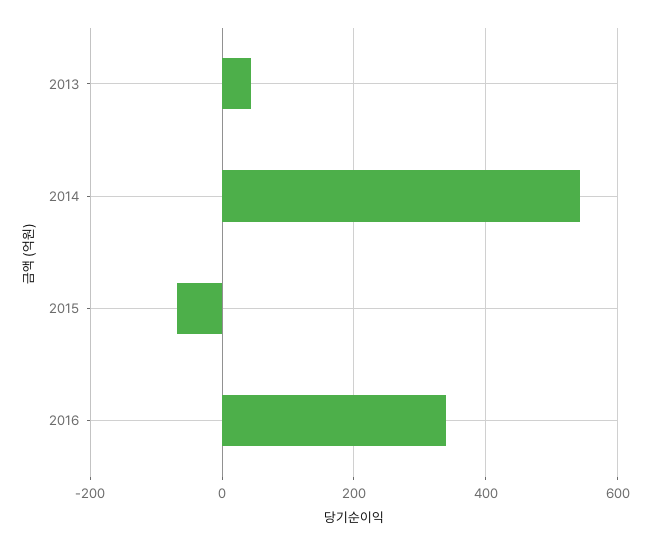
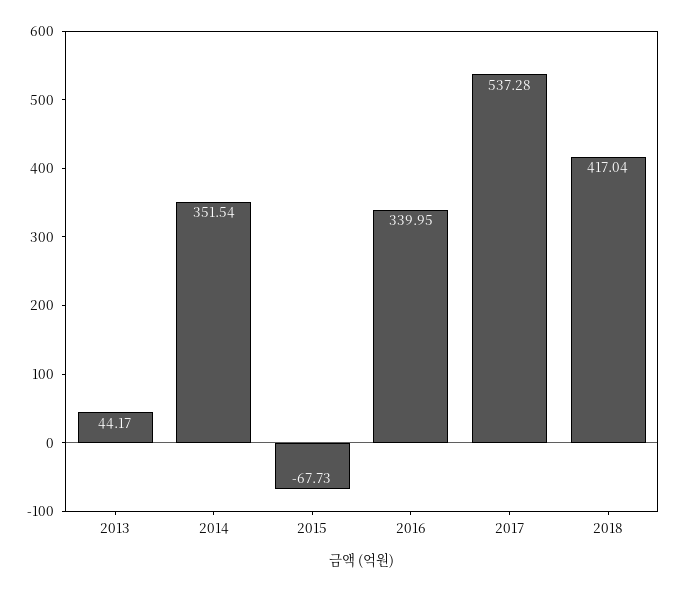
2014: 540 -> 351.54
2017: none -> 537.28
2018: none -> 417.04

